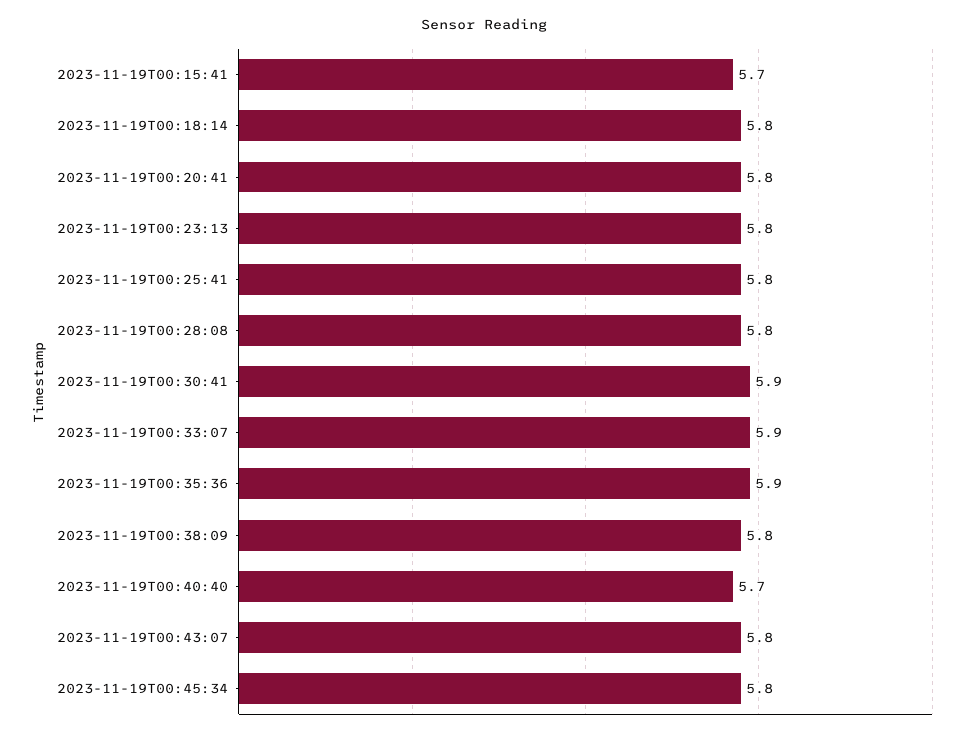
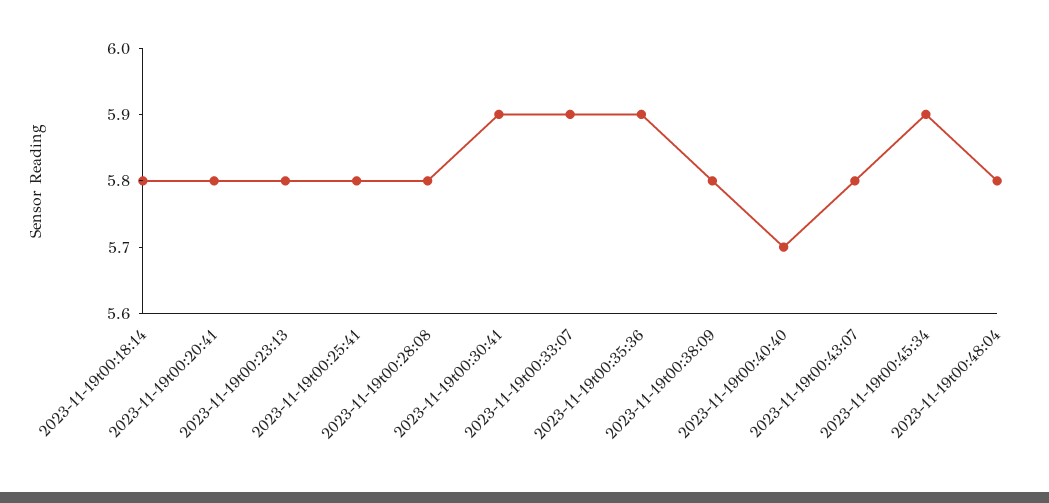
2023-11-19T00:15:41: 5.7 -> none
2023-11-19T00:45:34: 5.8 -> 5.9
2023-11-19t00:48:04: none -> 5.8

